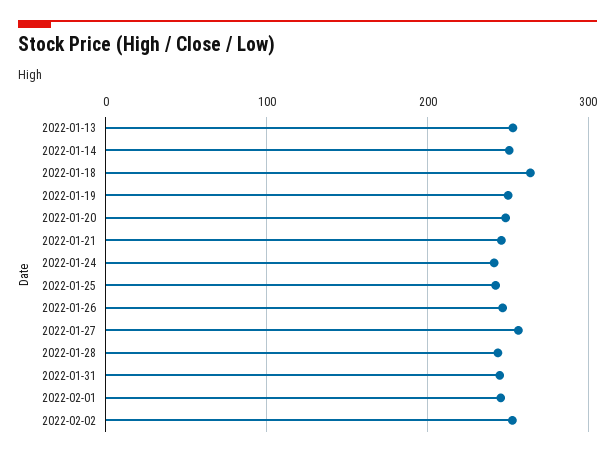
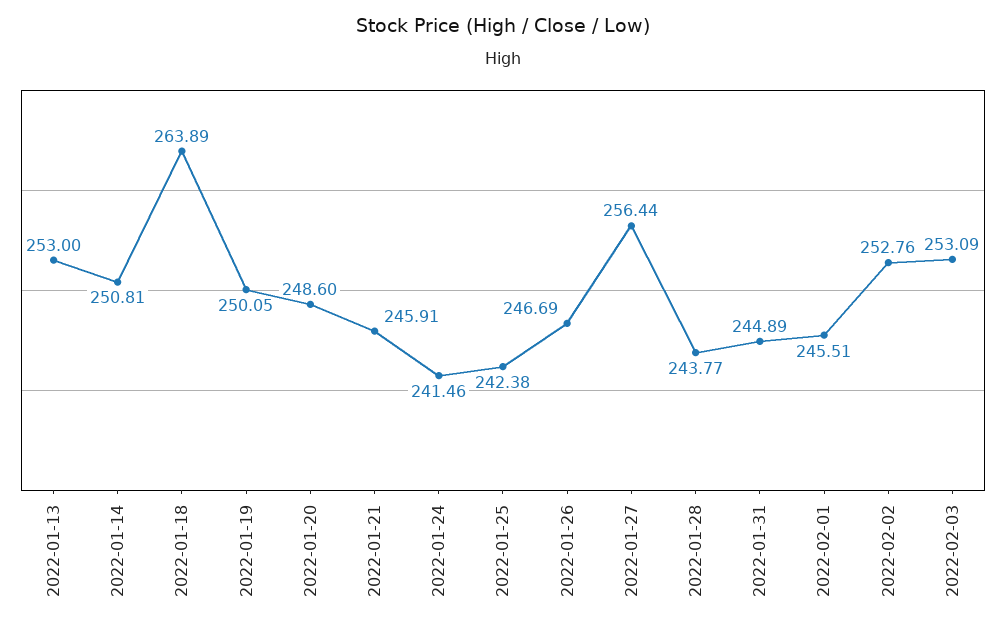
2022-02-03: none -> 253.09

